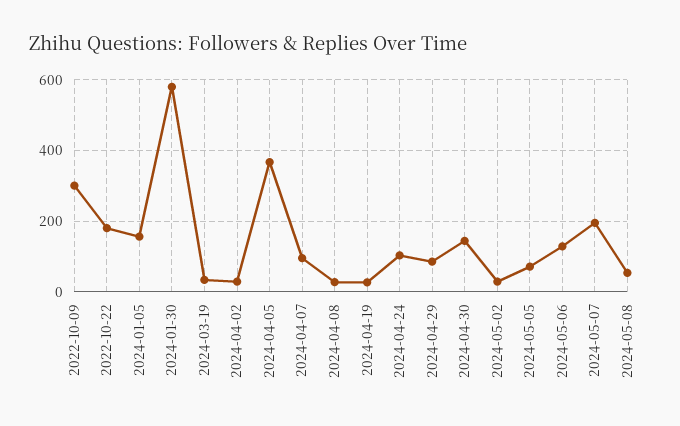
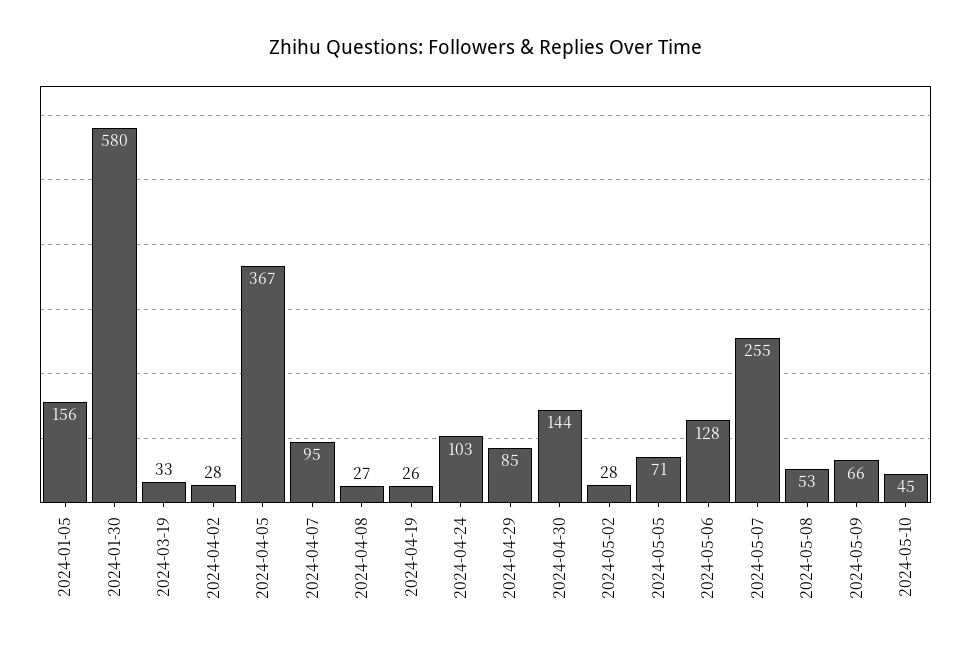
2022-10-09: 300 -> none
2022-10-22: 180 -> none
2024-05-07: 200 -> 255
2024-05-09: none -> 66
2024-05-10: none -> 45

